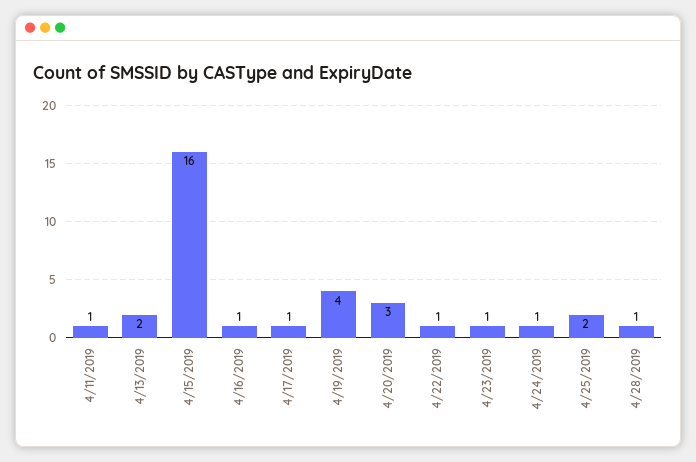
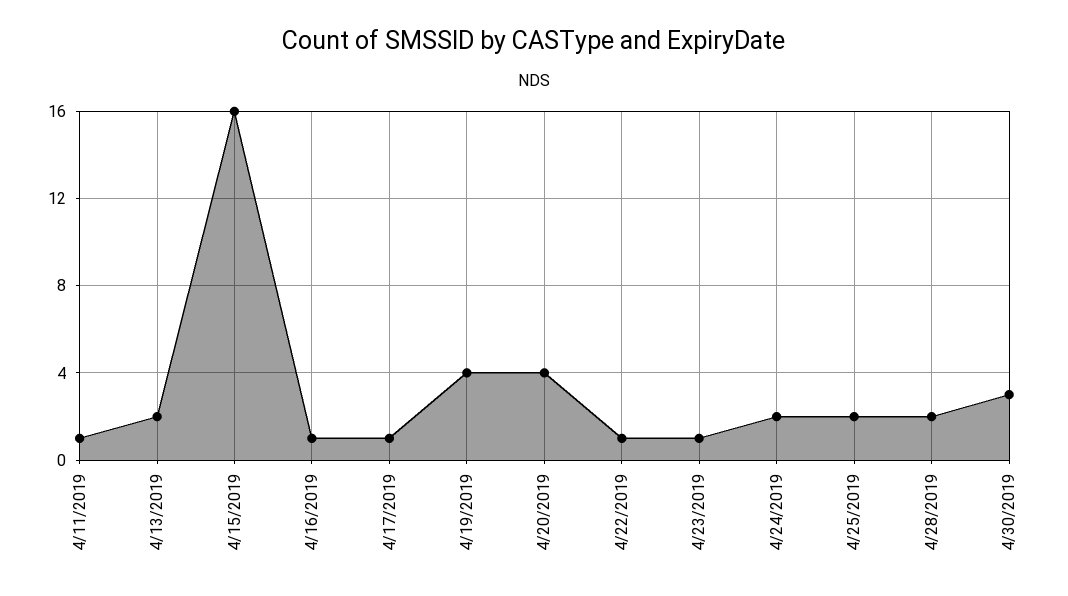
4/20/2019: 3 -> 4
4/24/2019: 1 -> 2
4/28/2019: 1 -> 2
4/30/2019: none -> 3

